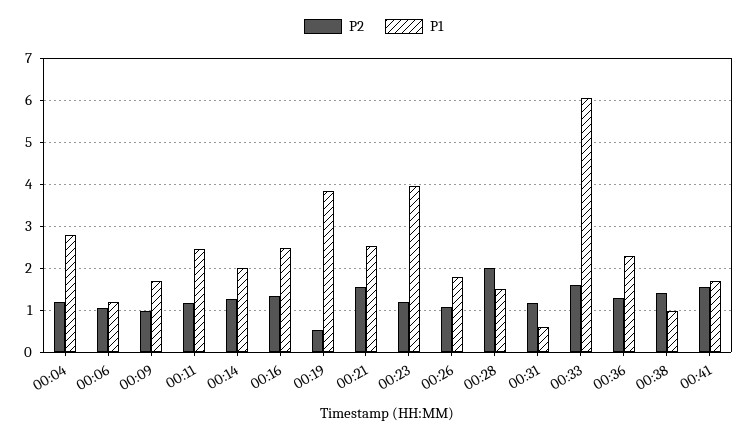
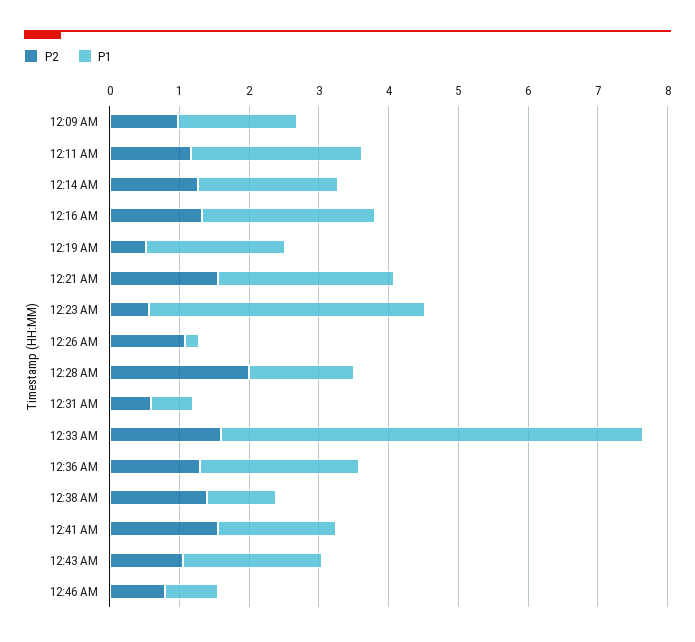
P2, 00:04: 1.2 -> none
P1, 00:04: 2.8 -> none
P2, 00:06: 1 -> none
P1, 00:06: 1.2 -> none
P1, 00:19: 3.8 -> 2
P2, 00:23: 1.2 -> 0.6
P1, 00:26: 1.8 -> 0.2
P2, 00:31: 1.2 -> 0.6
P2, 12:43 AM: none -> 1
P1, 12:43 AM: none -> 2
P2, 12:46 AM: none -> 0.8
P1, 12:46 AM: none -> 0.8

